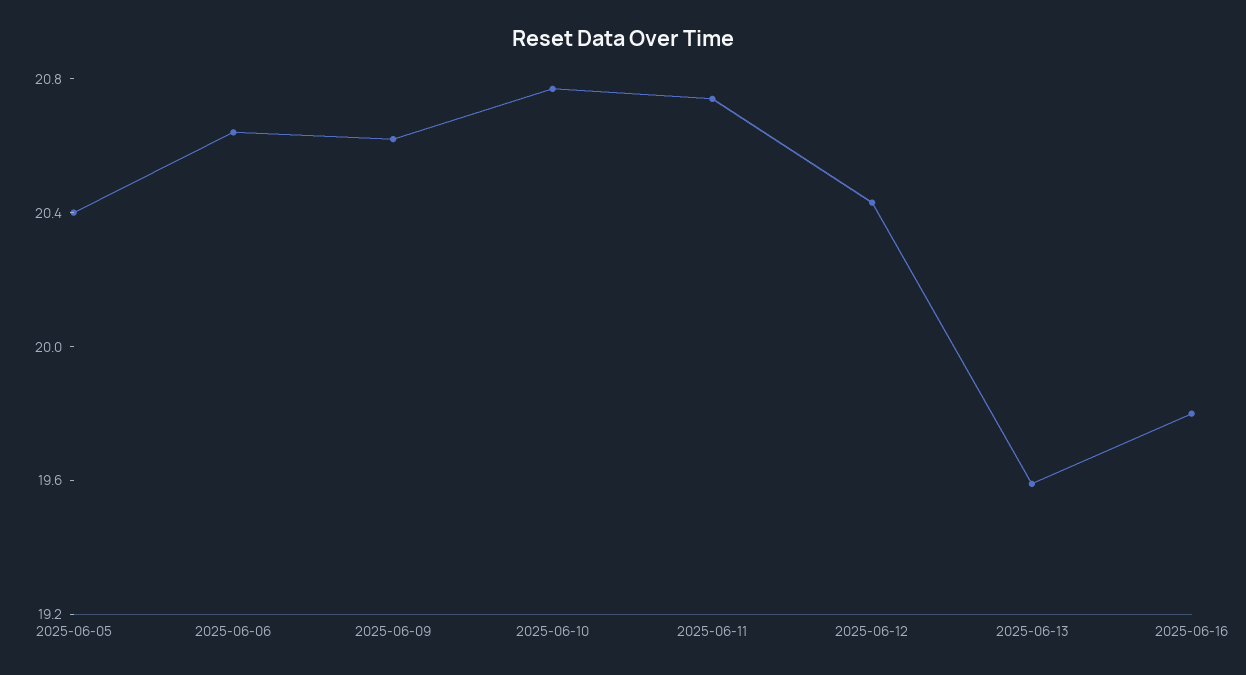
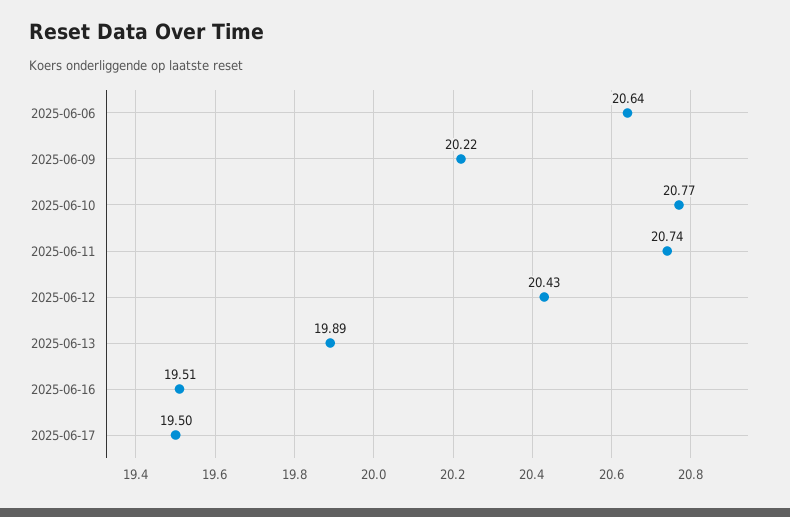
2025-06-05: 20.4 -> none
2025-06-09: 20.6 -> 20.22
2025-06-13: 19.6 -> 19.89
2025-06-16: 19.8 -> 19.51
2025-06-17: none -> 19.5

